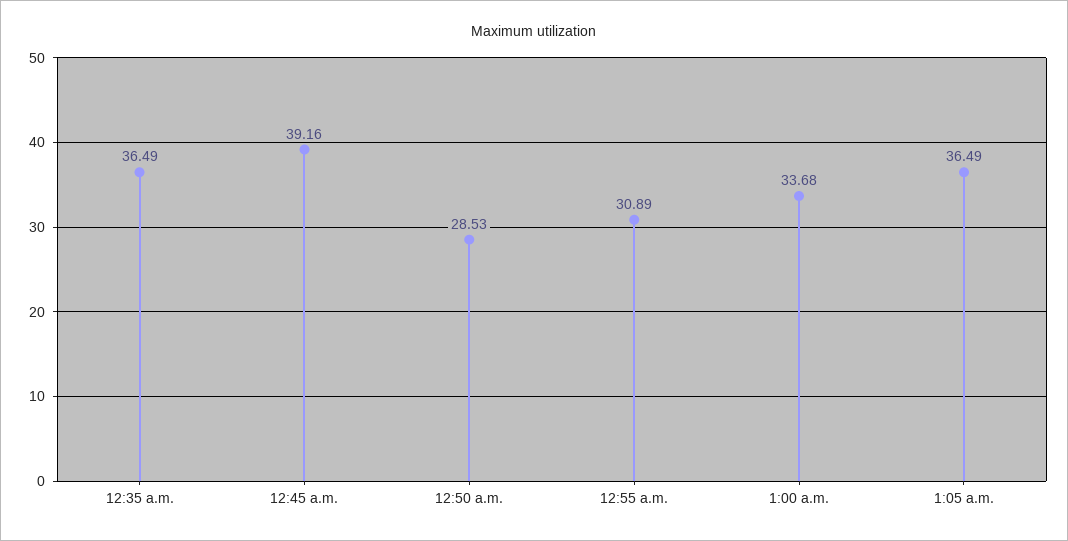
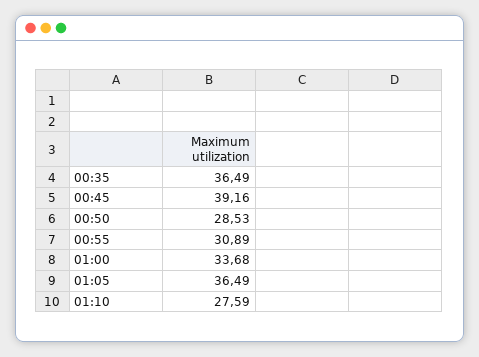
01:10: none -> 27.59

